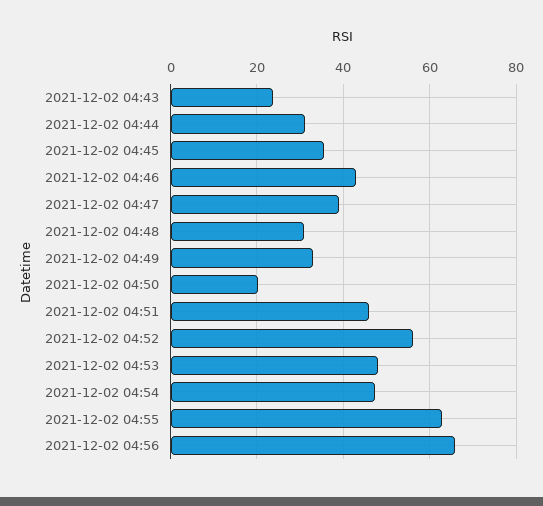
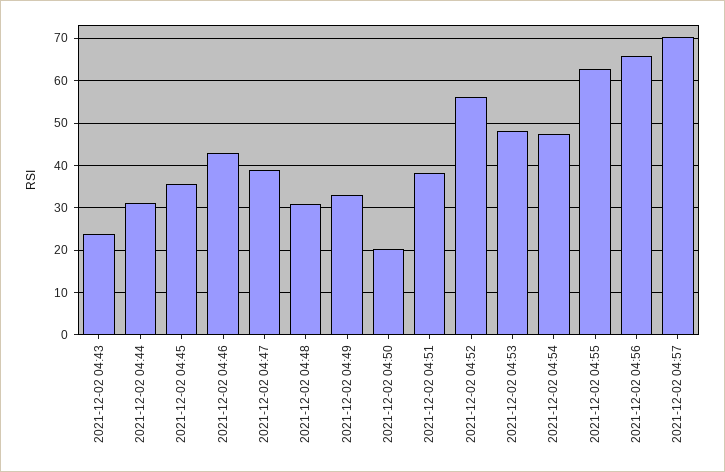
2021-12-02 04:51: 46 -> 38
2021-12-02 04:57: none -> 70

